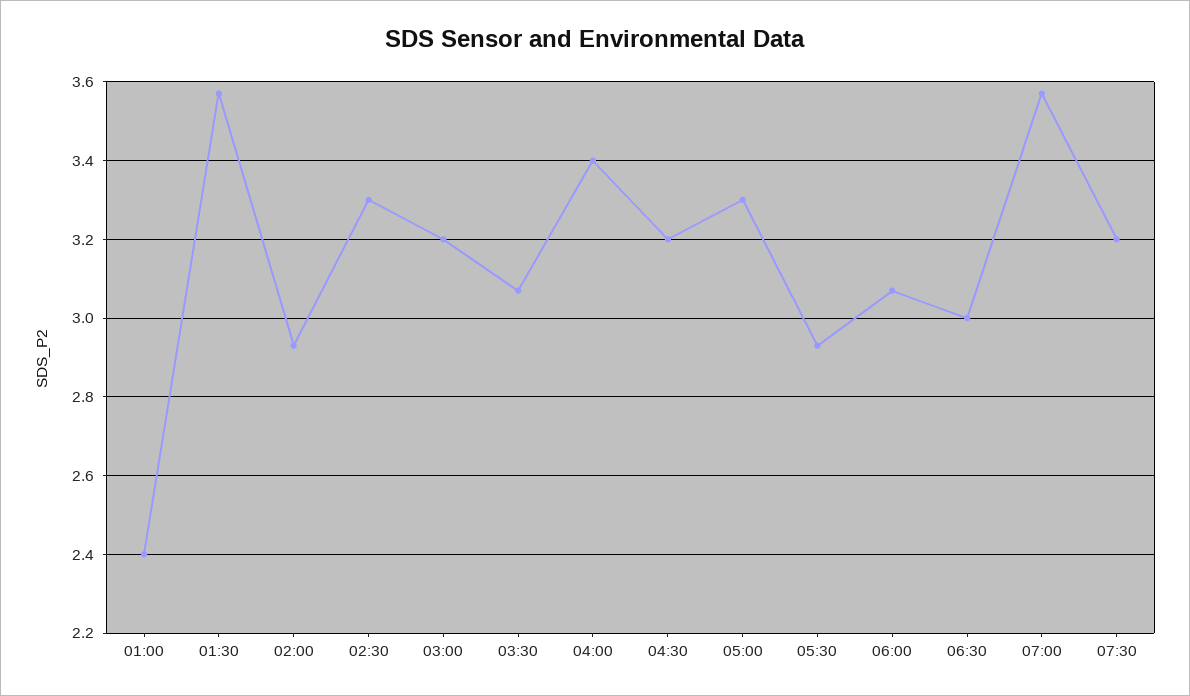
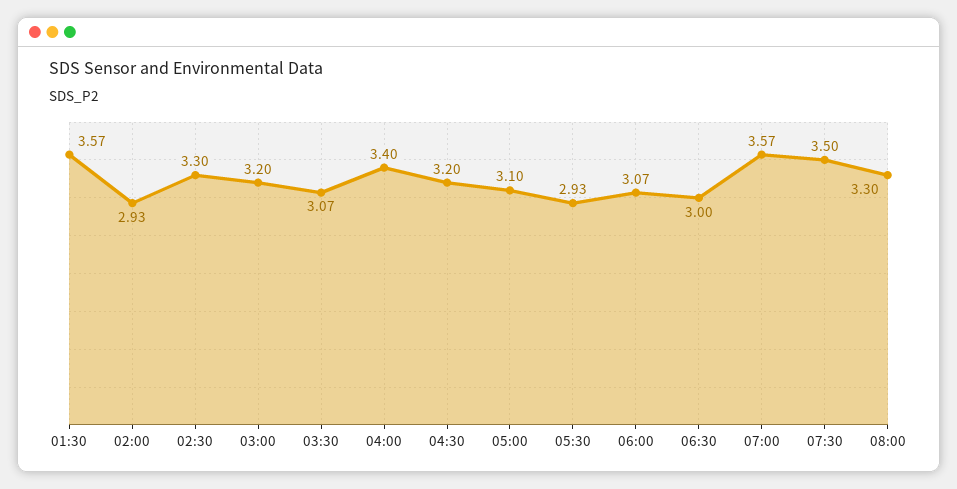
01:00: 2.4 -> none
05:00: 3.3 -> 3.1
07:30: 3.2 -> 3.5
08:00: none -> 3.3

